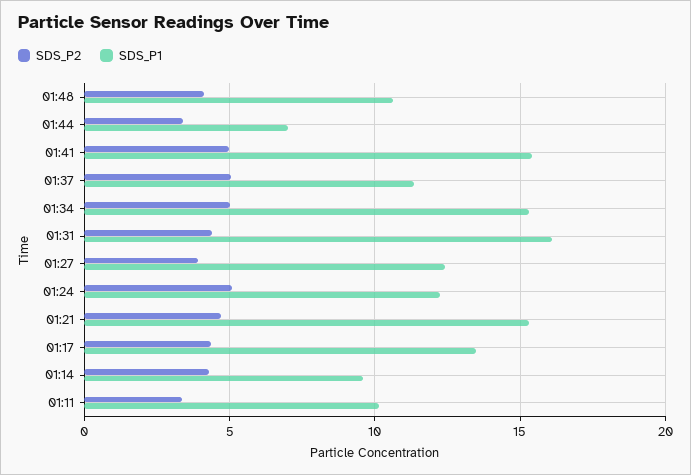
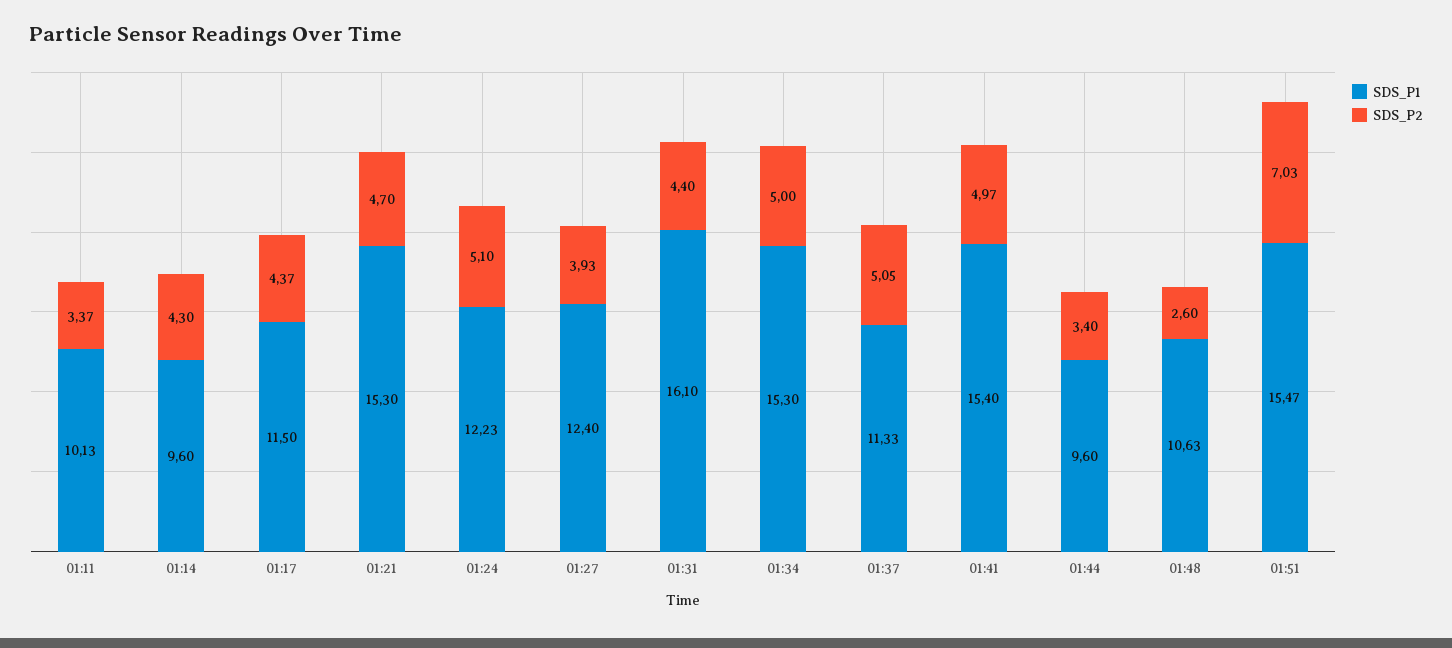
SDS_P2, 01:48: 4 -> 2.6
SDS_P1, 01:44: 7 -> 9.6
SDS_P1, 01:17: 13.5 -> 11.5
SDS_P1, 01:51: none -> 15.47
SDS_P2, 01:51: none -> 7.03

